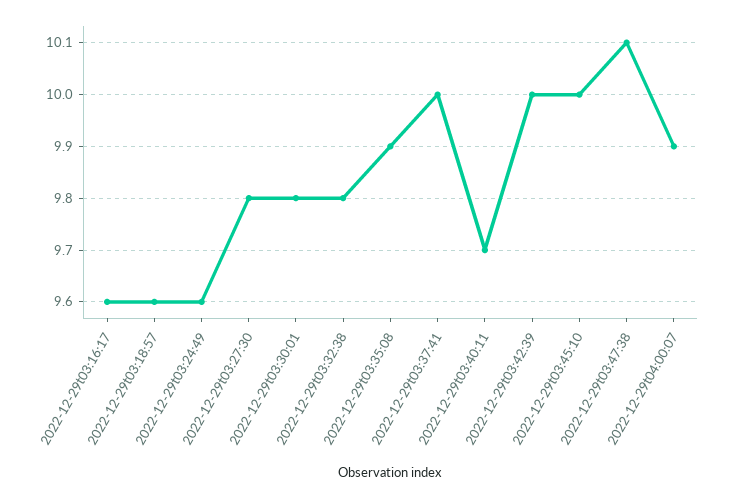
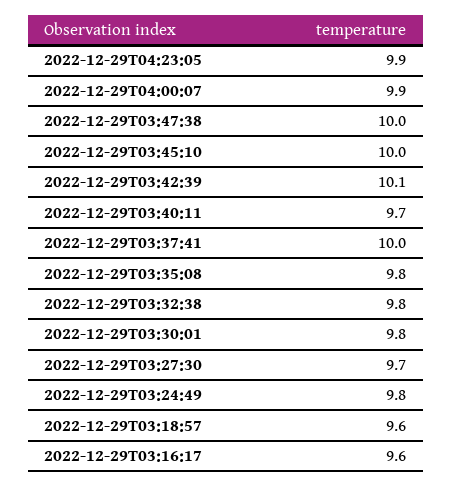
2022-12-29t03:24:49: 9.6 -> 9.8
2022-12-29t03:27:30: 9.8 -> 9.7
2022-12-29t03:35:08: 9.9 -> 9.8
2022-12-29t03:42:39: 10 -> 10.1
2022-12-29t03:47:38: 10.1 -> 10
2022-12-29T04:23:05: none -> 9.9

